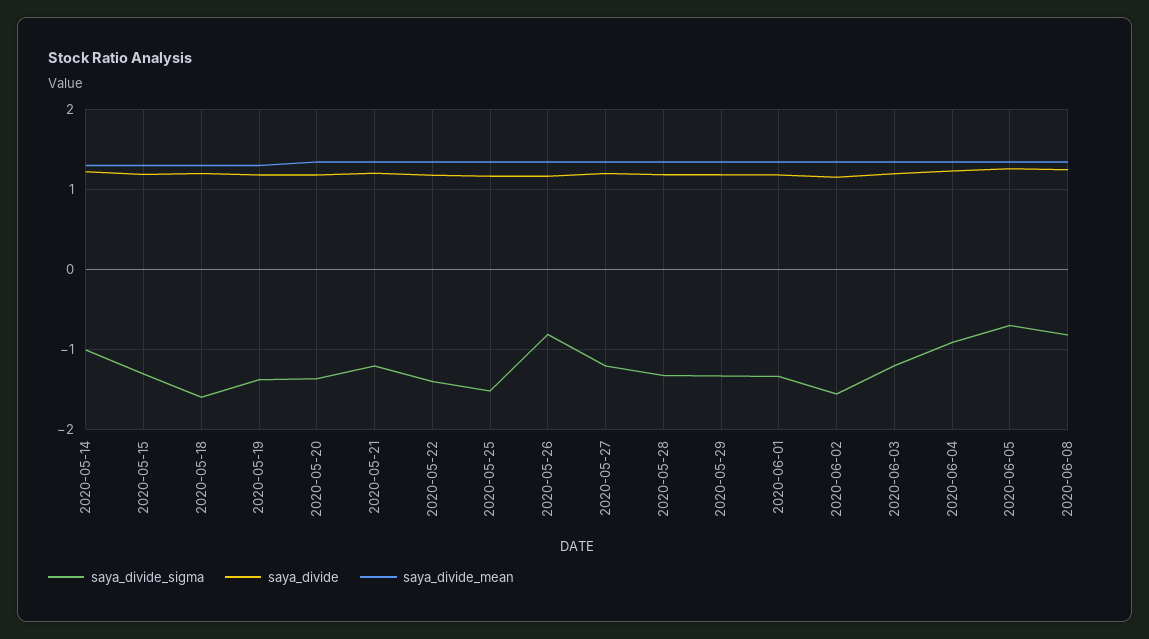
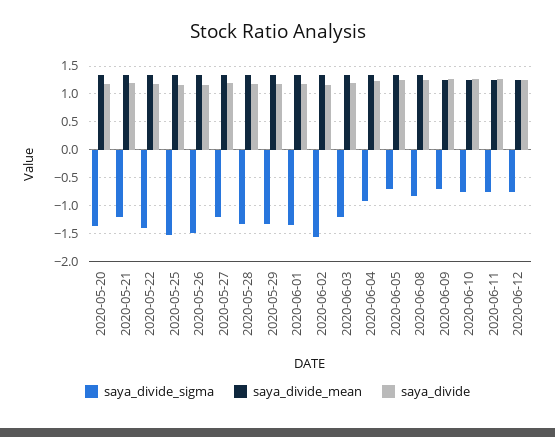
saya_divide_sigma, 2020-05-14: -1 -> none
saya_divide, 2020-05-14: 1.2 -> none
saya_divide_mean, 2020-05-14: 1.3 -> none
saya_divide_sigma, 2020-05-15: -1.3 -> none
saya_divide, 2020-05-15: 1.2 -> none
saya_divide_mean, 2020-05-15: 1.3 -> none
saya_divide_sigma, 2020-05-18: -1.6 -> none
saya_divide, 2020-05-18: 1.2 -> none
saya_divide_mean, 2020-05-18: 1.3 -> none
saya_divide_sigma, 2020-05-19: -1.4 -> none
saya_divide, 2020-05-19: 1.2 -> none
saya_divide_mean, 2020-05-19: 1.3 -> none
saya_divide_sigma, 2020-05-26: -0.8 -> -1.5
saya_divide_sigma, 2020-06-09: none -> -0.75
saya_divide_mean, 2020-06-09: none -> 1.25
saya_divide, 2020-06-09: none -> 1.25
saya_divide_sigma, 2020-06-10: none -> -0.75
saya_divide_mean, 2020-06-10: none -> 1.25
saya_divide, 2020-06-10: none -> 1.25
saya_divide_sigma, 2020-06-11: none -> -0.75
saya_divide_mean, 2020-06-11: none -> 1.25
saya_divide, 2020-06-11: none -> 1.25
saya_divide_sigma, 2020-06-12: none -> -0.75
saya_divide_mean, 2020-06-12: none -> 1.25
saya_divide, 2020-06-12: none -> 1.25

